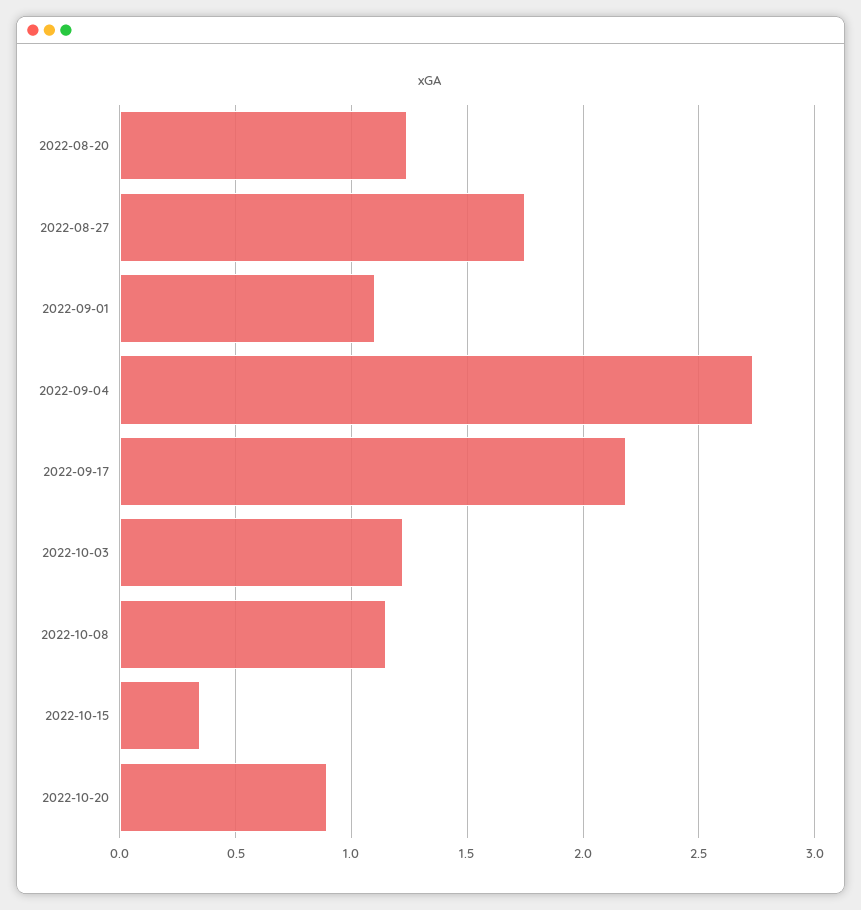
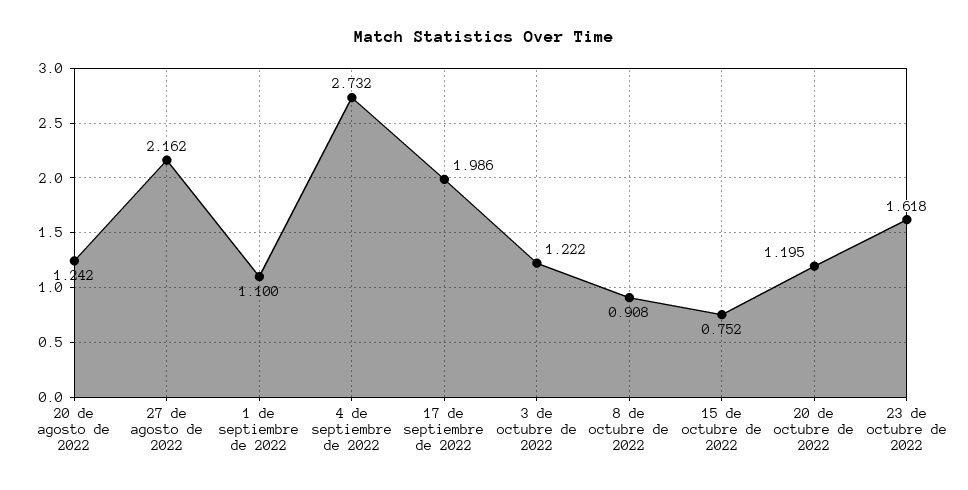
2022-08-27: 1.75 -> 2.162
2022-09-17: 2.2 -> 1.986
2022-10-08: 1.15 -> 0.908
2022-10-15: 0.35 -> 0.752
2022-10-20: 0.9 -> 1.195
23 de octubre de 2022: none -> 1.618

